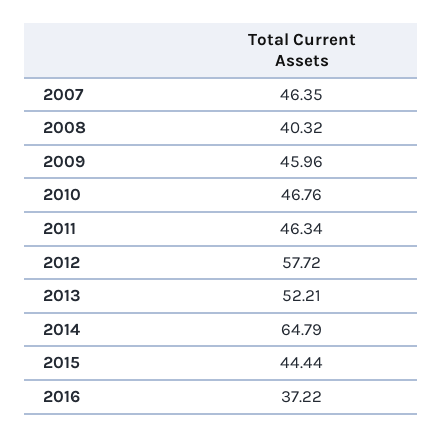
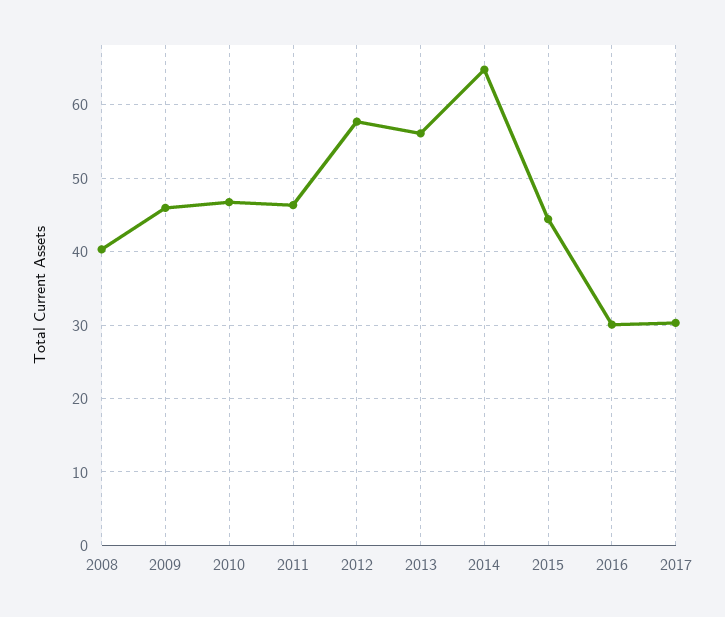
2007: 46.35 -> none
2013: 52.21 -> 56
2016: 37.22 -> 30
2017: none -> 30

